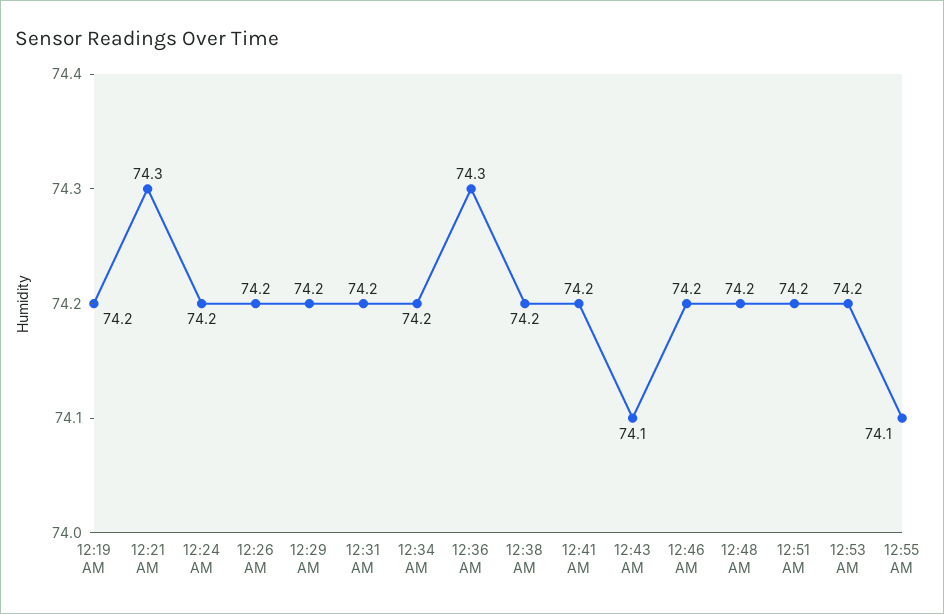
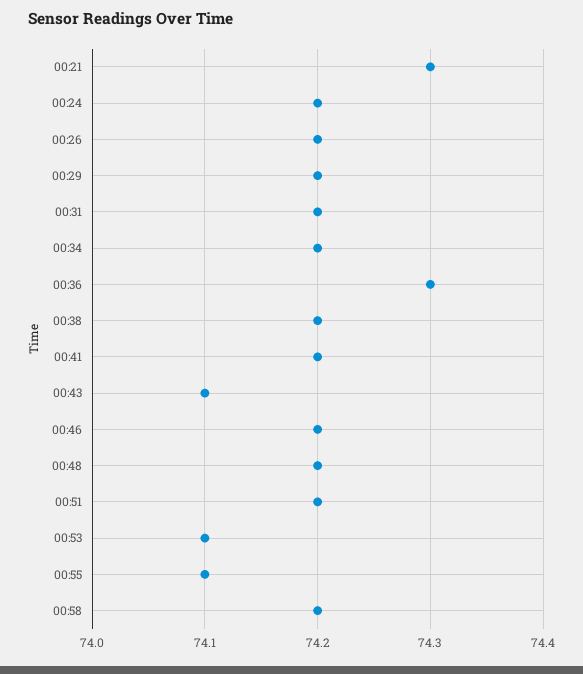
12:19 AM: 74.2 -> none
12:53 AM: 74.2 -> 74.1
00:58: none -> 74.2

